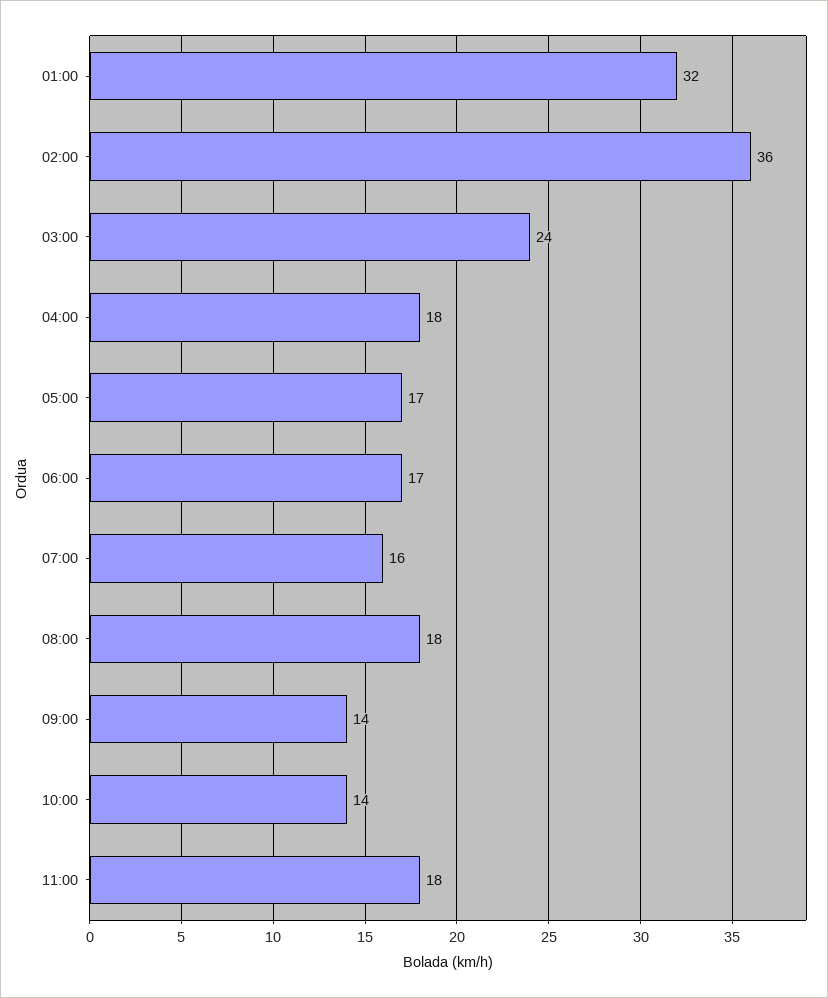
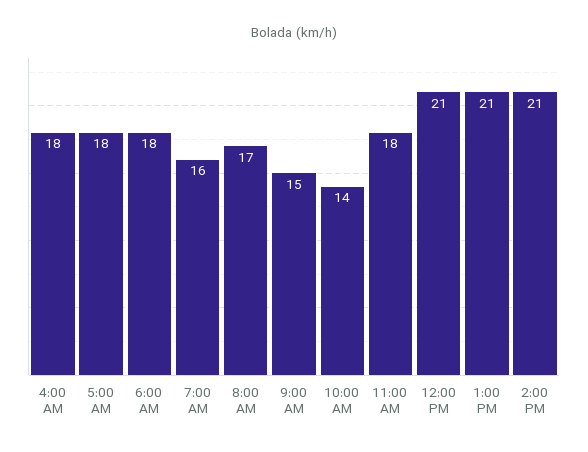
01:00: 32 -> none
02:00: 36 -> none
03:00: 24 -> none
05:00: 17 -> 18
06:00: 17 -> 18
08:00: 18 -> 17
09:00: 14 -> 15
12:00 PM: none -> 21
1:00 PM: none -> 21
2:00 PM: none -> 21

